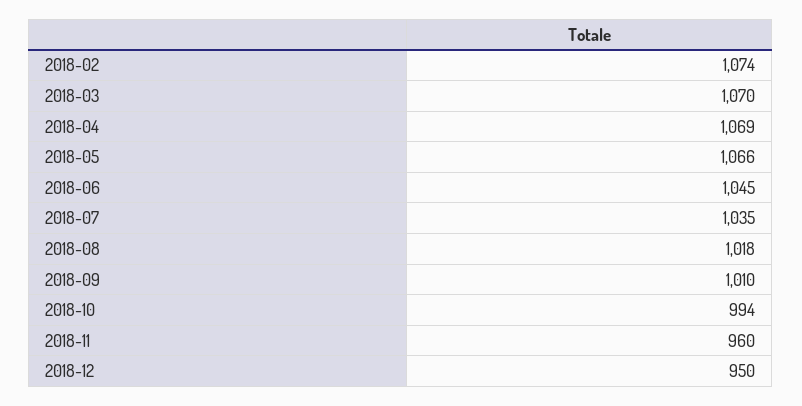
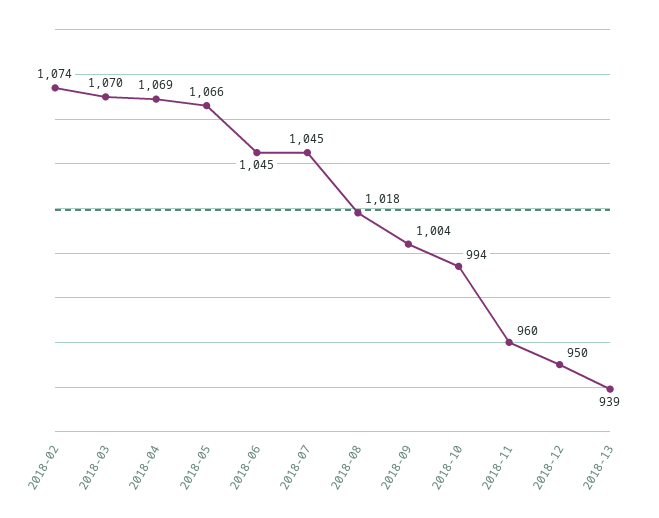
2018-07: 1035 -> 1045
2018-09: 1010 -> 1004
2018-13: none -> 939

